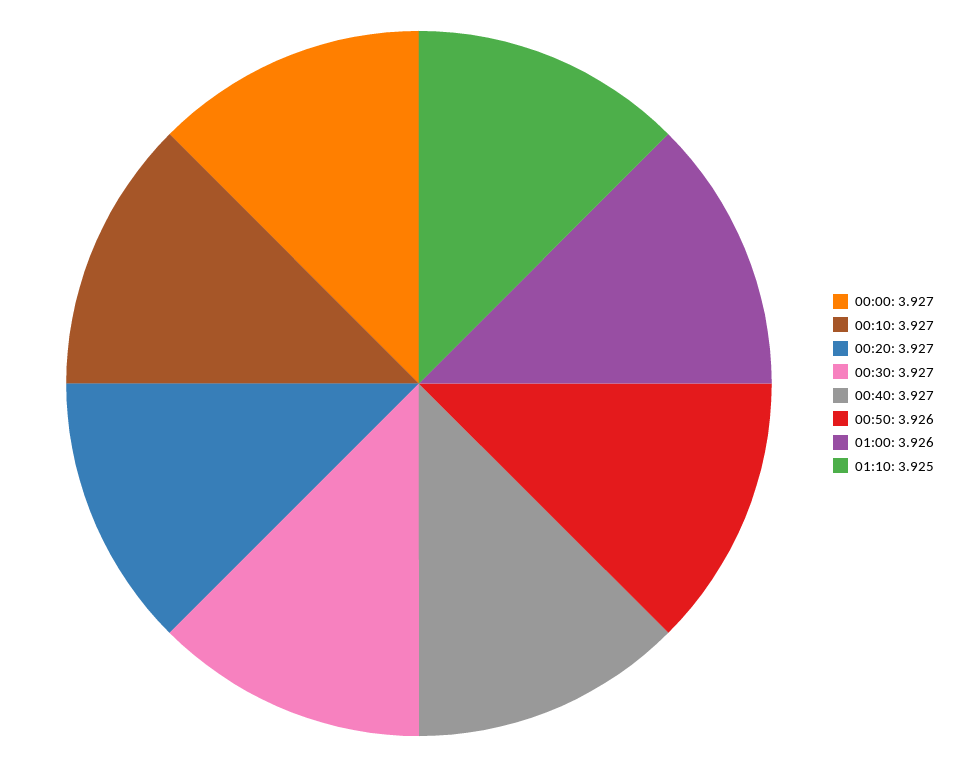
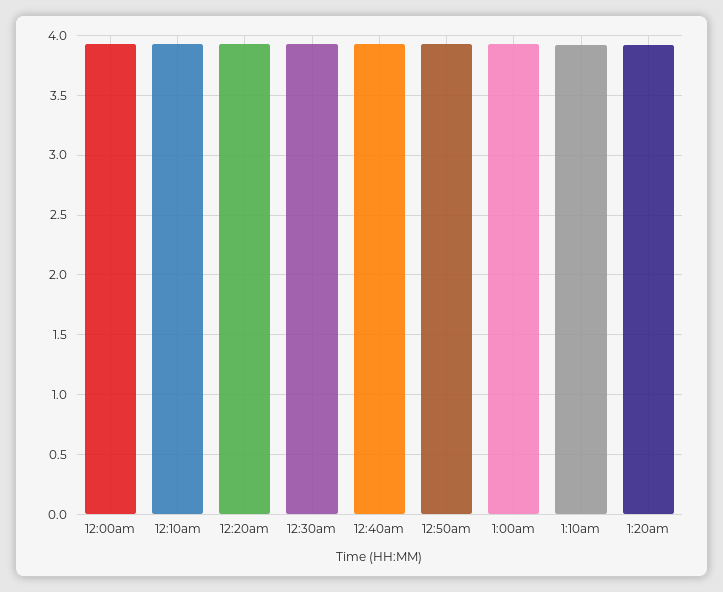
1:20am: none -> 3.9

